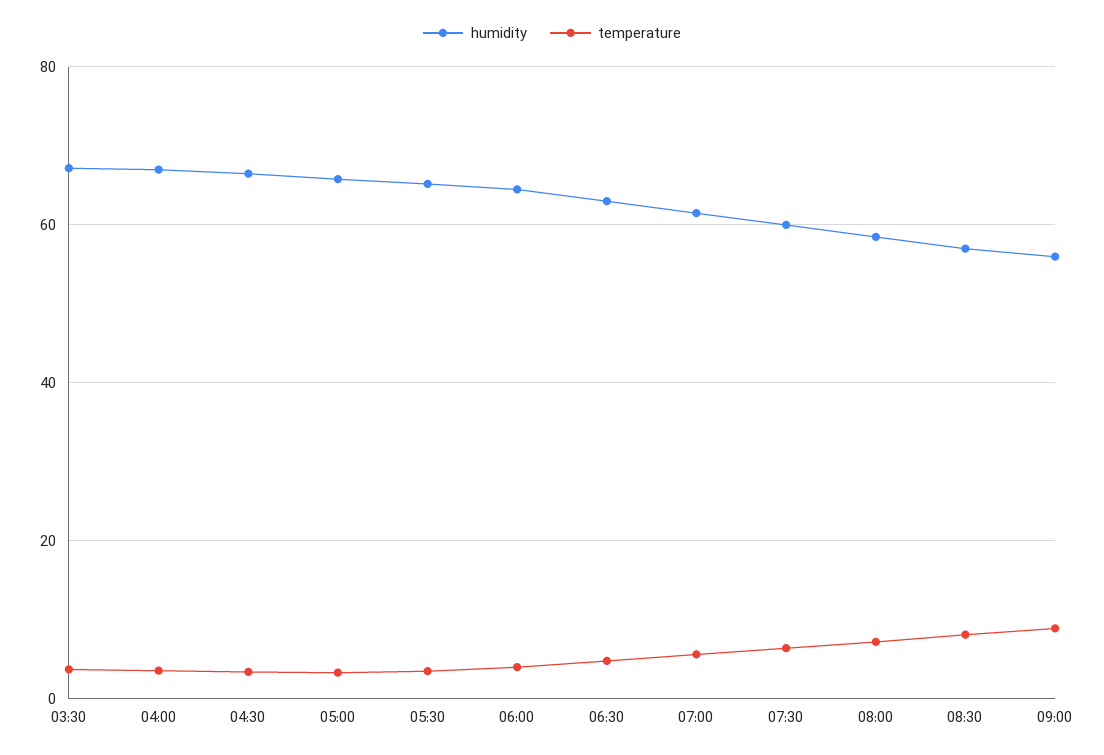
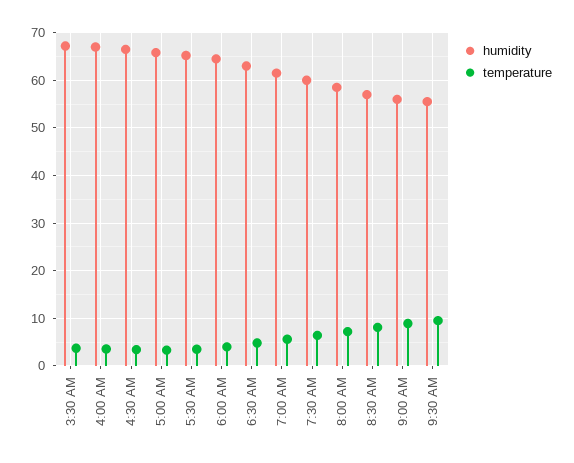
humidity, 9:30 AM: none -> 56
temperature, 9:30 AM: none -> 10

